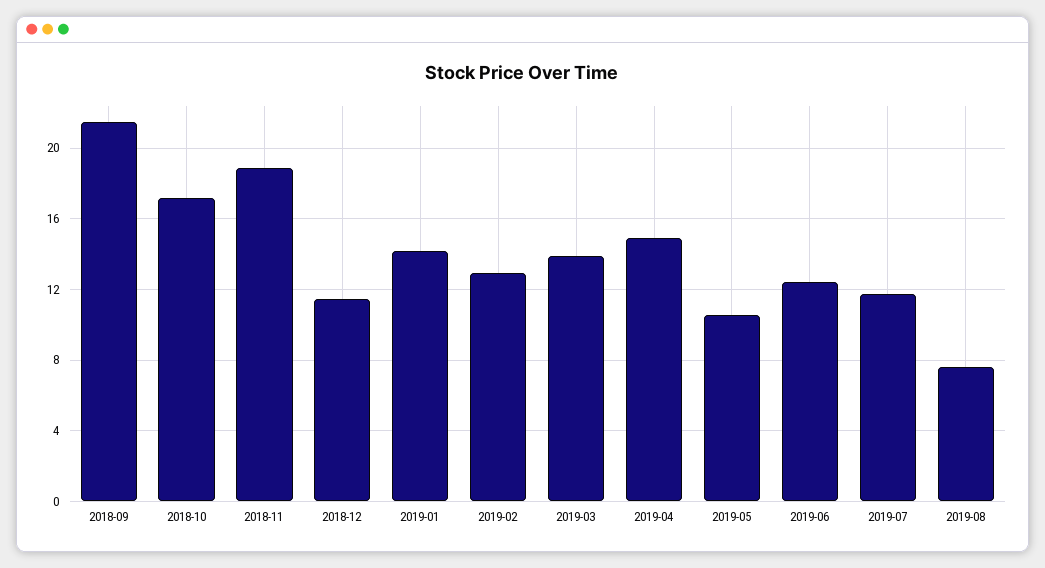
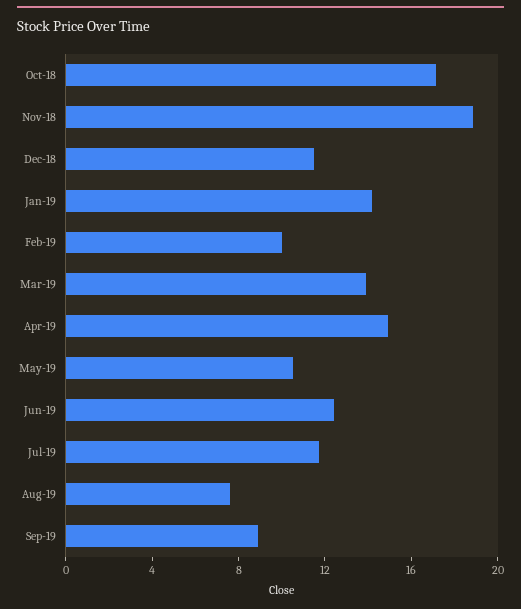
2018-09: 21.5 -> none
2019-02: 13 -> 10
Sep-19: none -> 9

